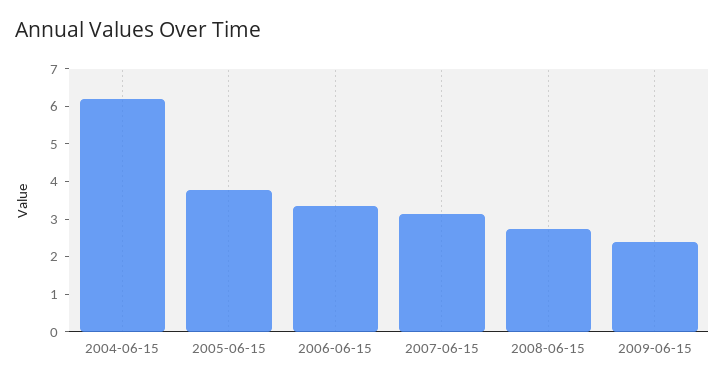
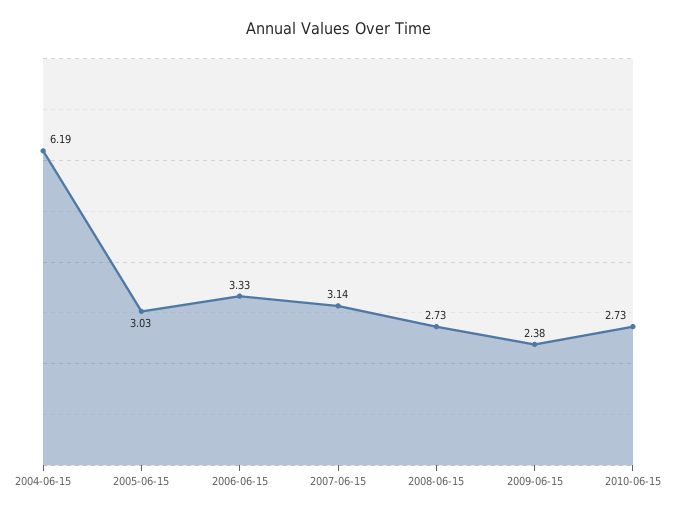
2005-06-15: 3.75 -> 3.03
2010-06-15: none -> 2.73

